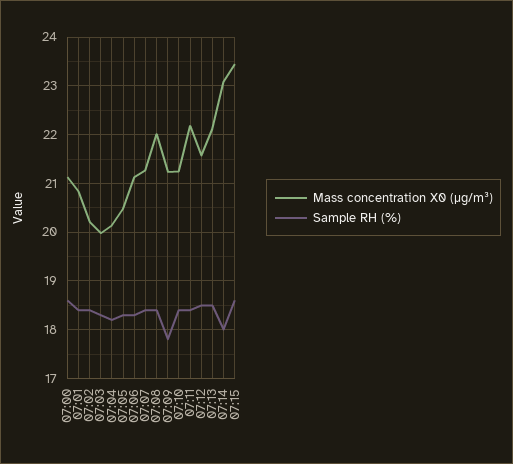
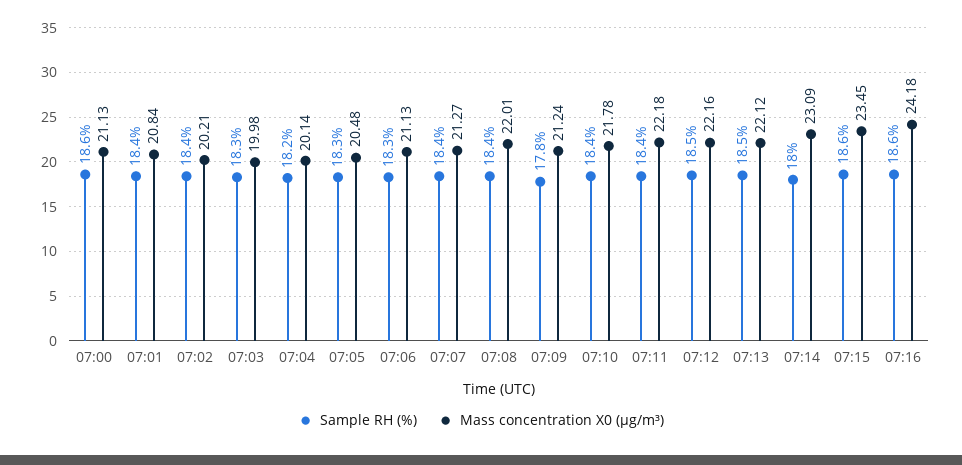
Mass concentration X0 (μg/m³), 07:10: 21.2 -> 21.78
Mass concentration X0 (μg/m³), 07:12: 21.6 -> 22.16
Sample RH (%), 07:16: none -> 18.6
Mass concentration X0 (μg/m³), 07:16: none -> 24.18

